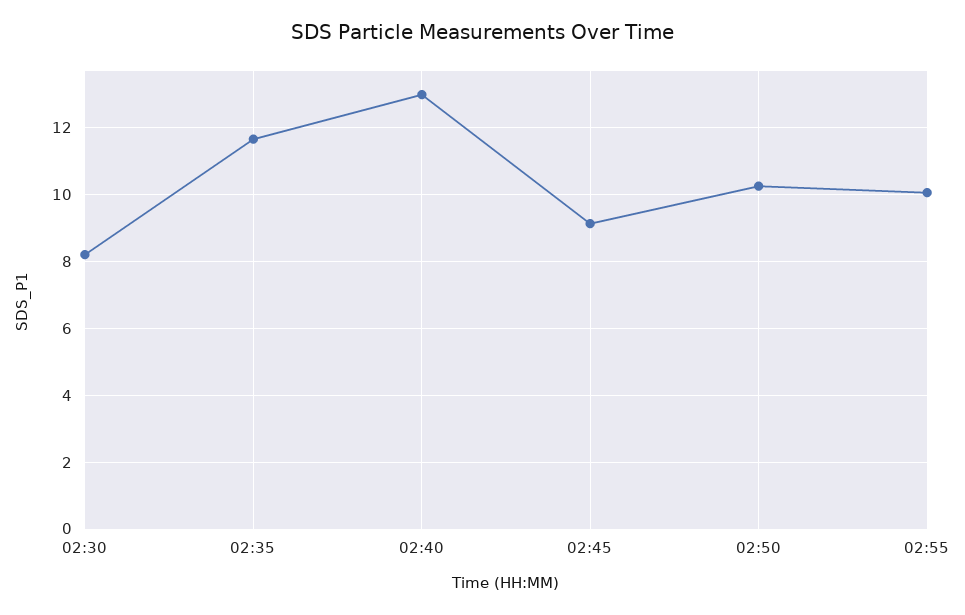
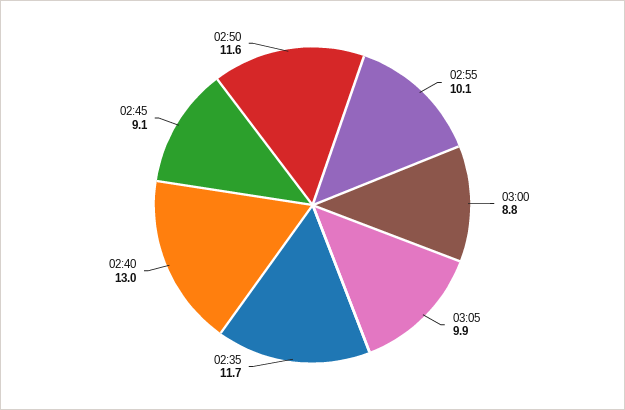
02:30: 8.2 -> none
02:50: 10.2 -> 11.6
03:00: none -> 8.8
03:05: none -> 9.9

